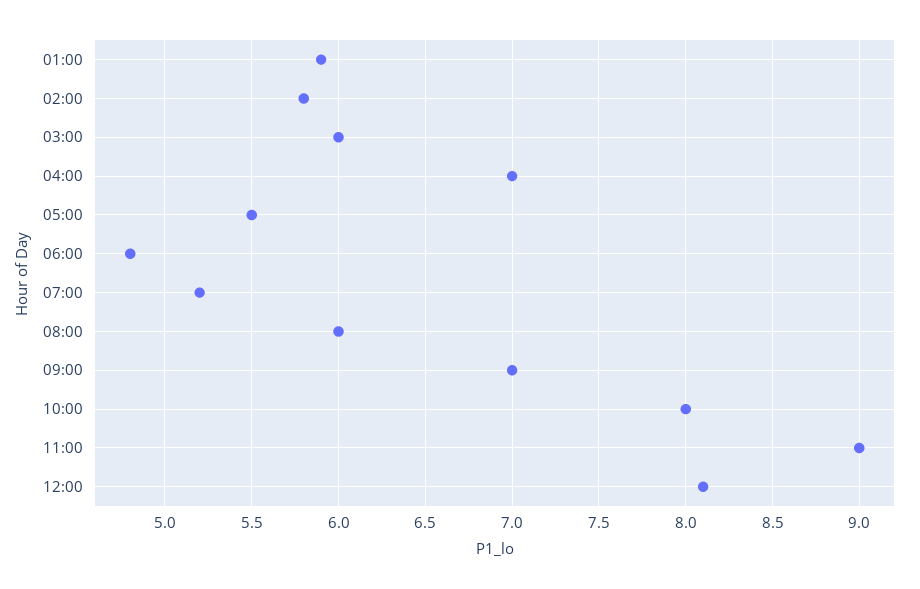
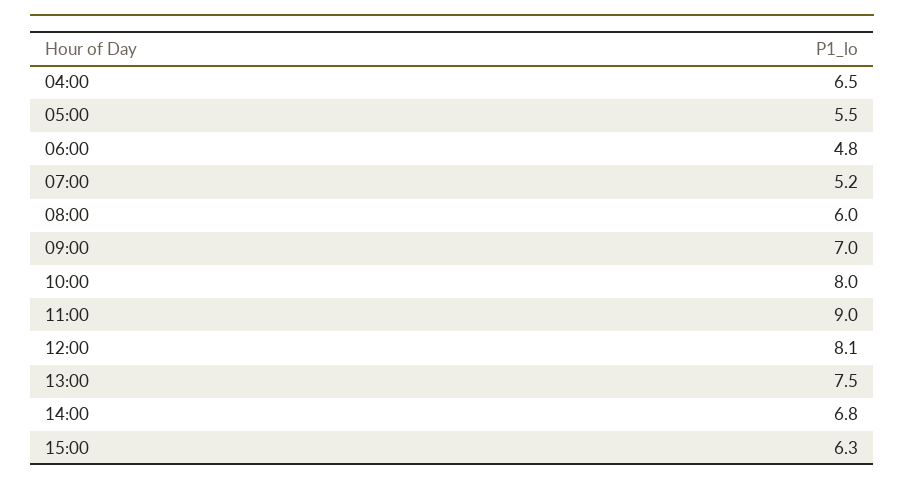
01:00: 5.9 -> none
02:00: 5.8 -> none
03:00: 6 -> none
04:00: 7 -> 6.5
13:00: none -> 7.5
14:00: none -> 6.8
15:00: none -> 6.3

